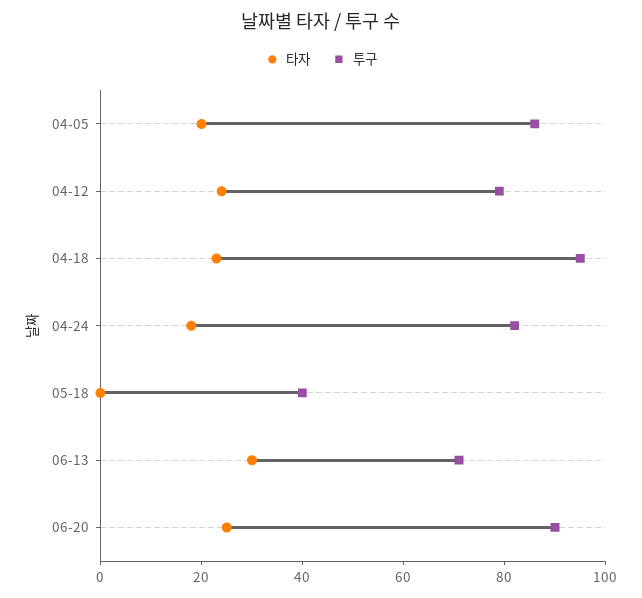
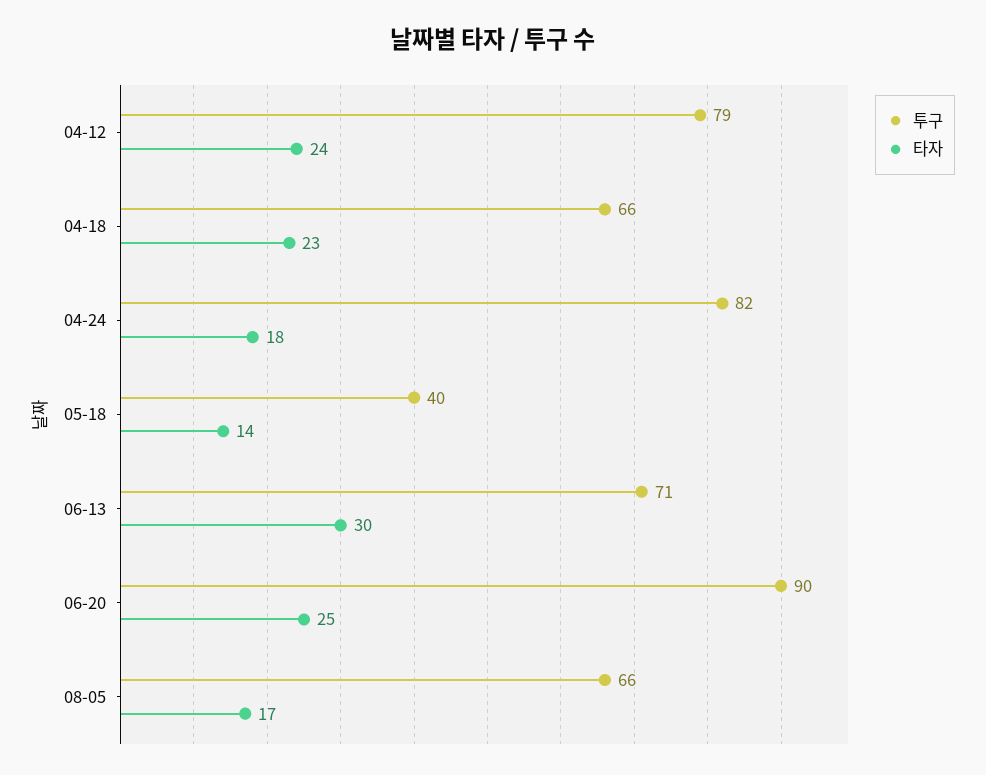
타자, 04-05: 20 -> none
투구, 04-05: 85 -> none
투구, 04-18: 95 -> 66
타자, 05-18: 0 -> 14
투구, 08-05: none -> 66
타자, 08-05: none -> 17

